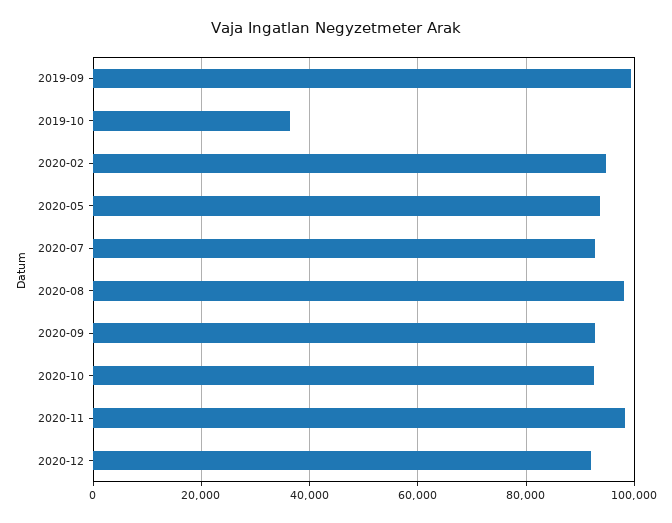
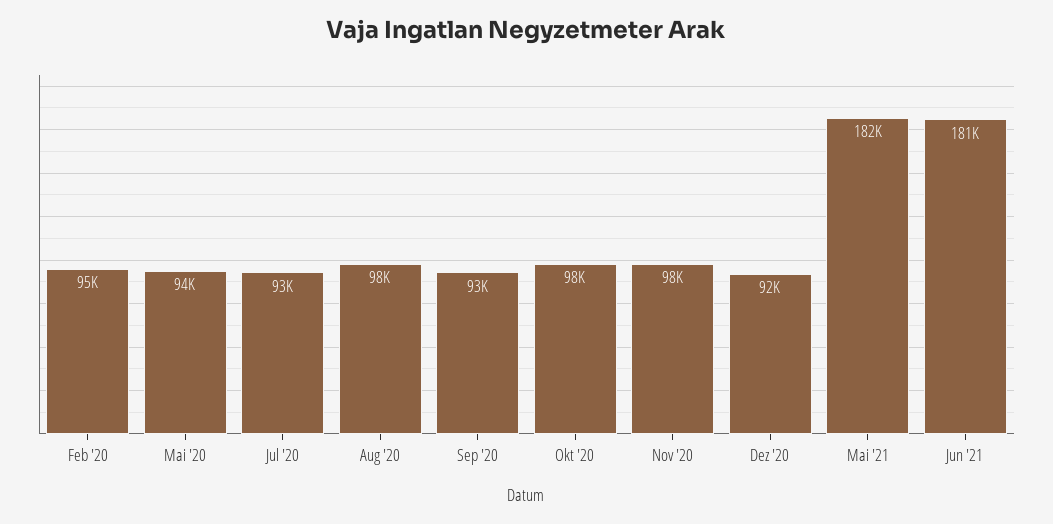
2019-09: 100000 -> none
2019-10: 36000 -> none
2020-10: 92000 -> 98000
Mai '21: none -> 182000
Jun '21: none -> 181000

